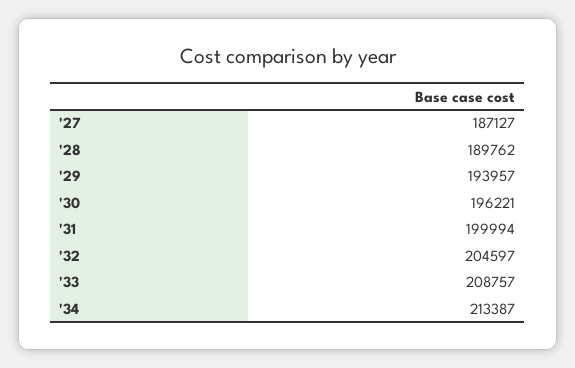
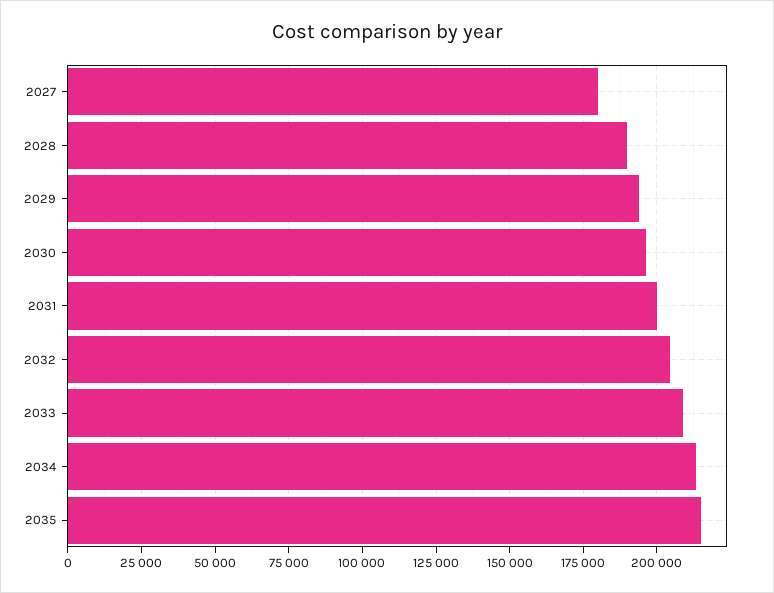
'27: 187127 -> 180000
2035: none -> 215000

